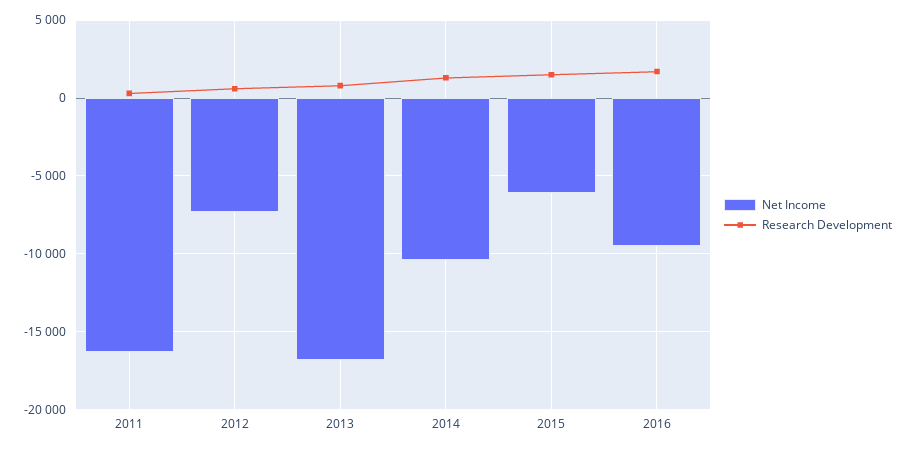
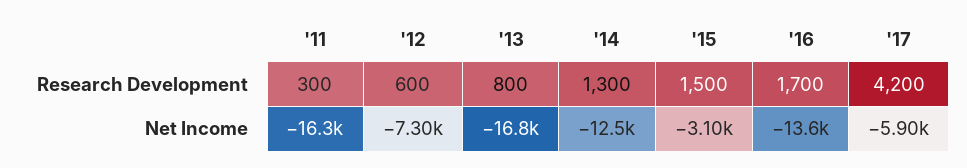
Net Income, 2014: -10500 -> -12500
Net Income, 2015: -6000 -> -3100
Net Income, 2016: -9500 -> -13600
Research Development, '17: none -> 4200
Net Income, '17: none -> -5900

